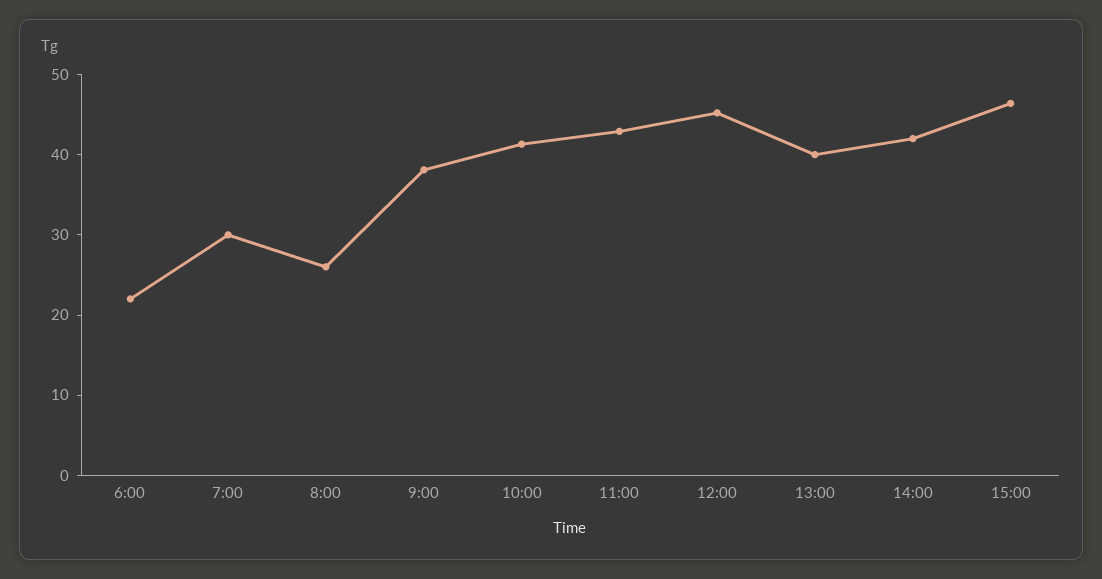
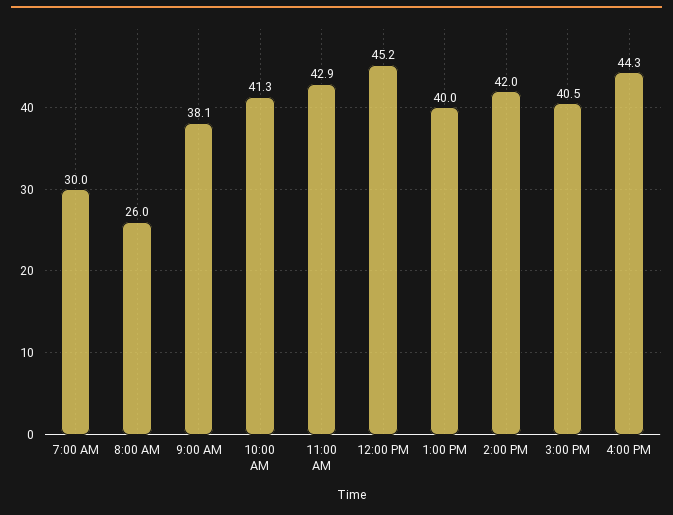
6:00: 22 -> none
15:00: 46 -> 40.5
4:00 PM: none -> 44.3

